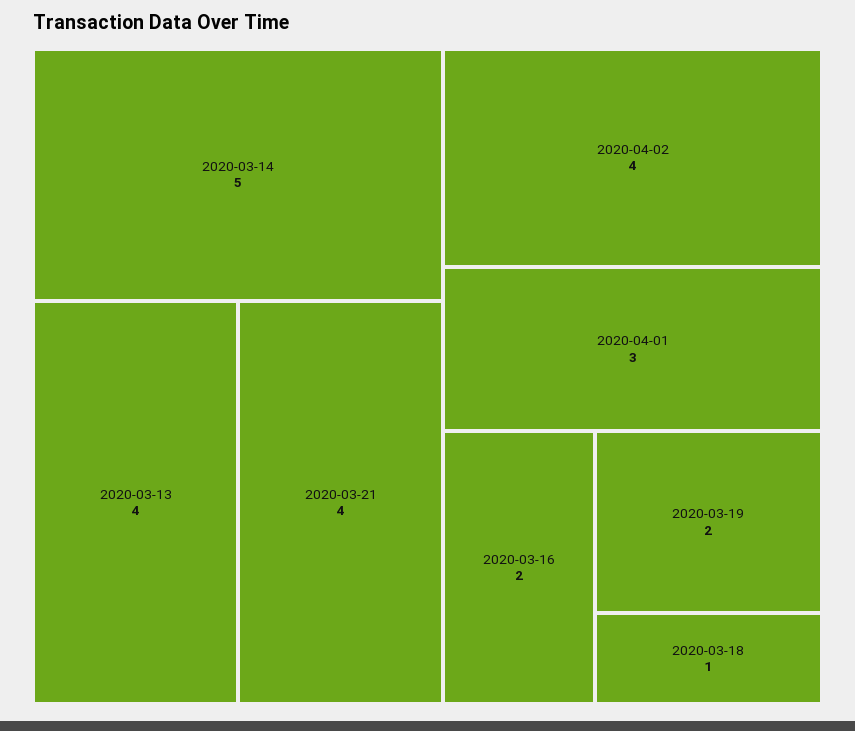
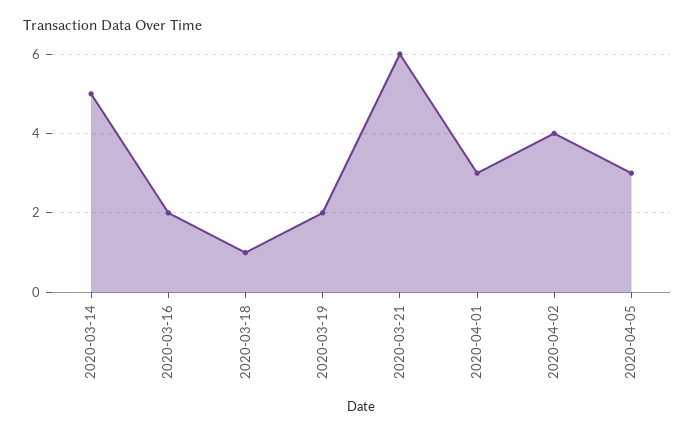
2020-03-13: 4 -> none
2020-03-21: 4 -> 6
2020-04-05: none -> 3

